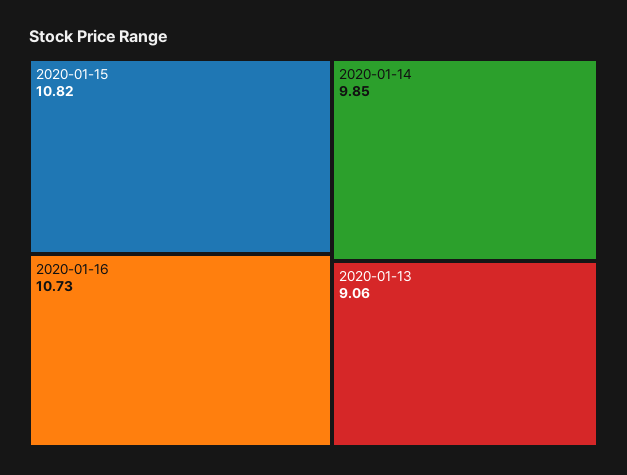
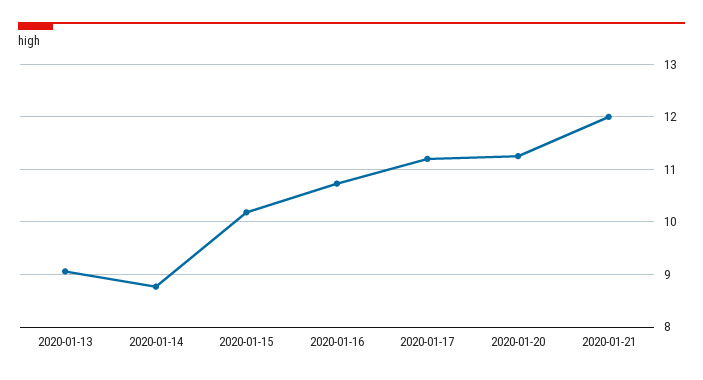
2020-01-15: 10.82 -> 10.2
2020-01-14: 9.85 -> 8.8
2020-01-17: none -> 11.2
2020-01-20: none -> 11.2
2020-01-21: none -> 12

